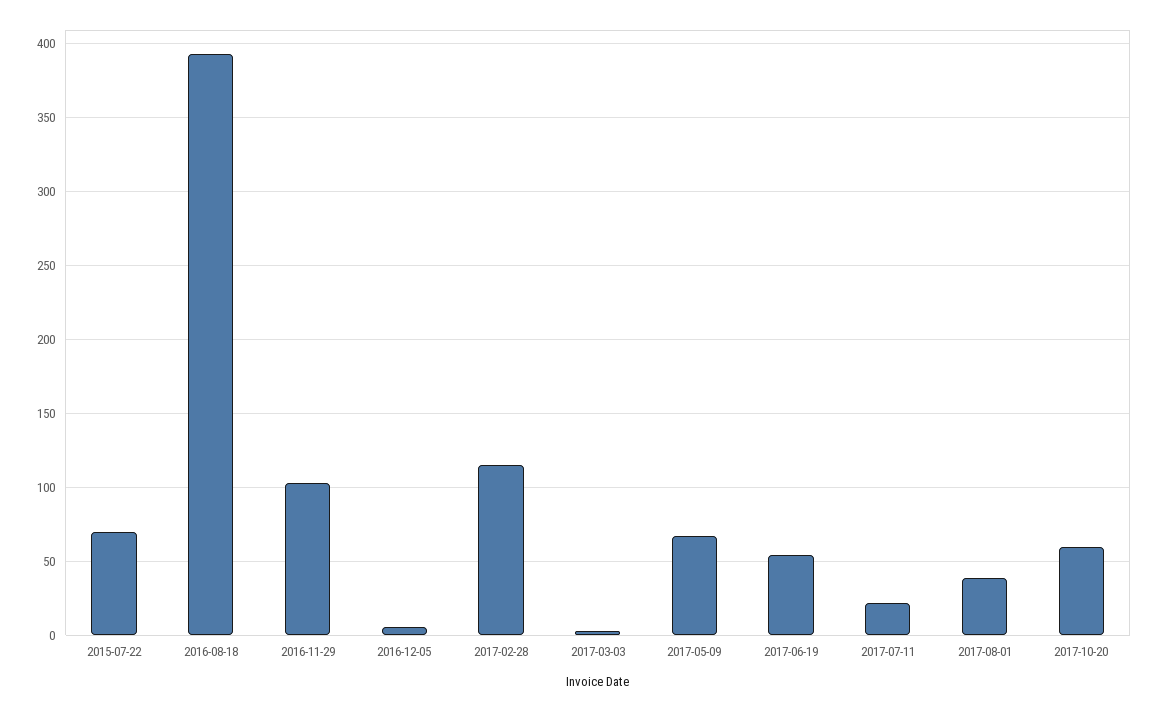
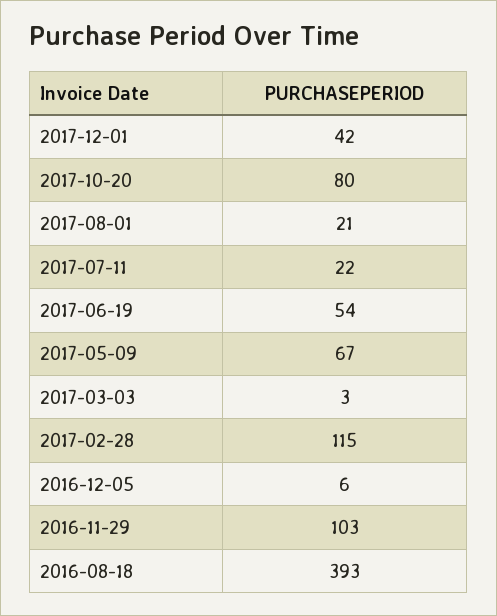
2015-07-22: 70 -> none
2017-08-01: 40 -> 21
2017-10-20: 60 -> 80
2017-12-01: none -> 42

